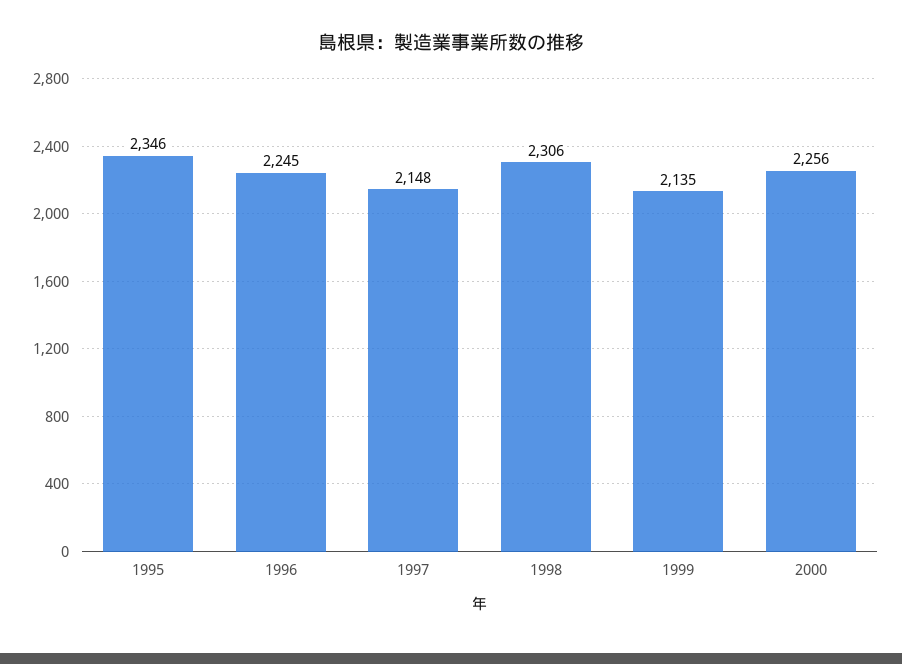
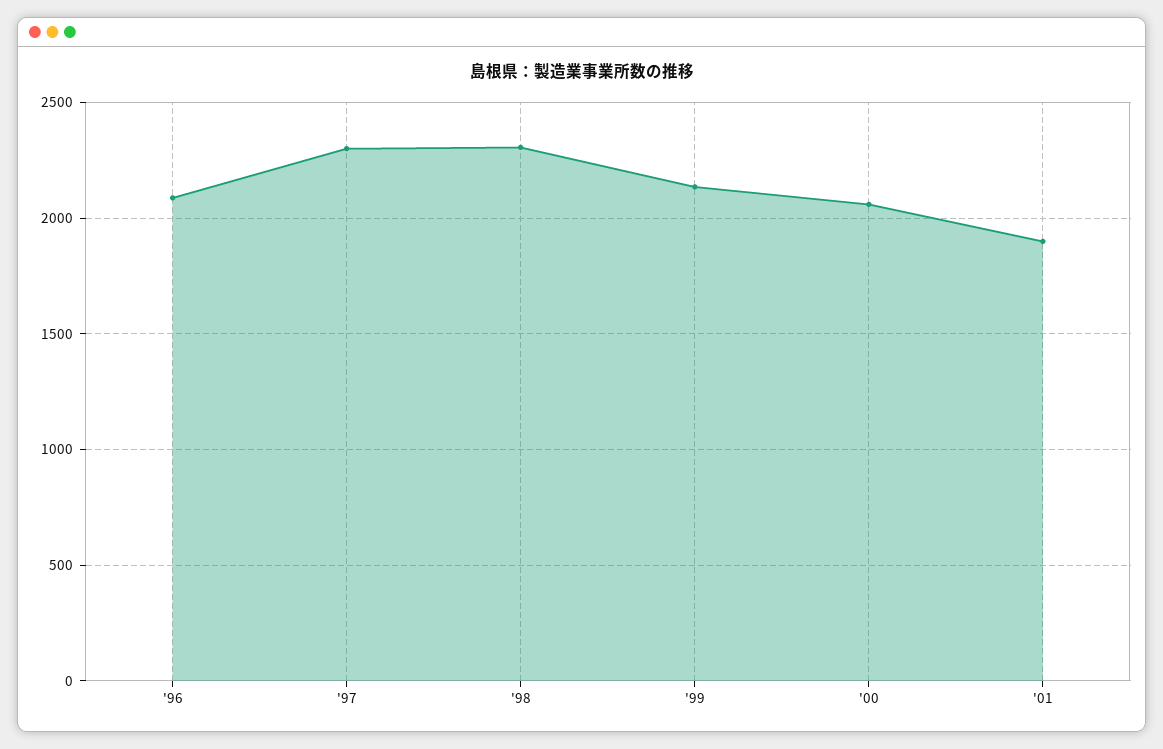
1995: 2346 -> none
1996: 2245 -> 2100
1997: 2148 -> 2300
2000: 2256 -> 2050
'01: none -> 1900

